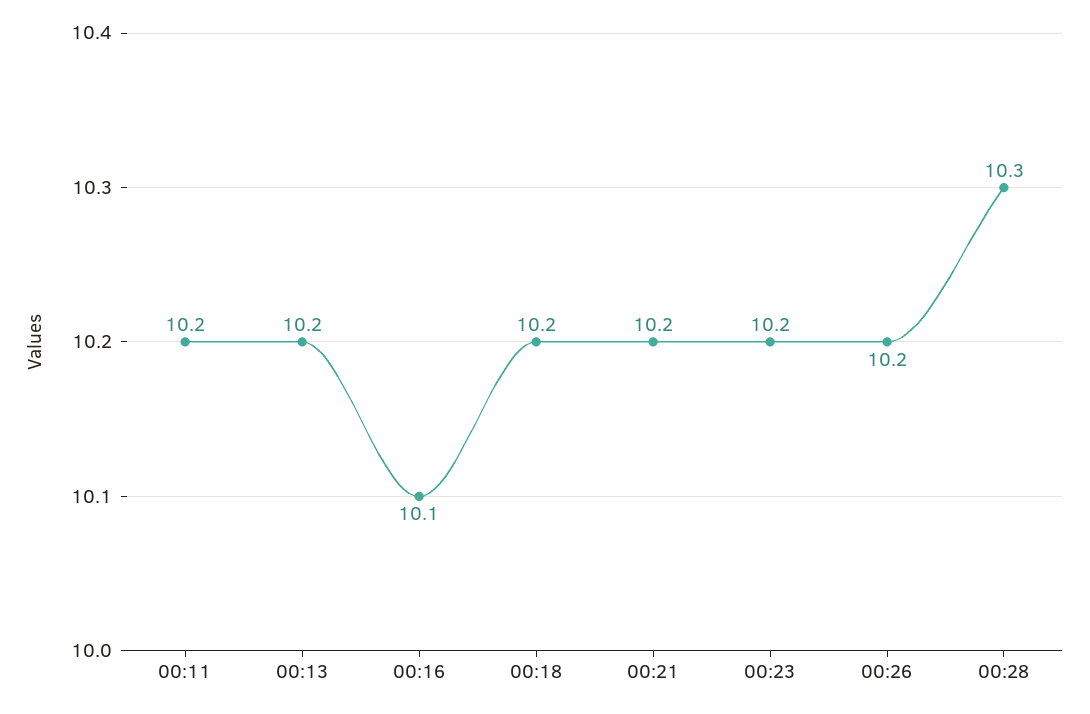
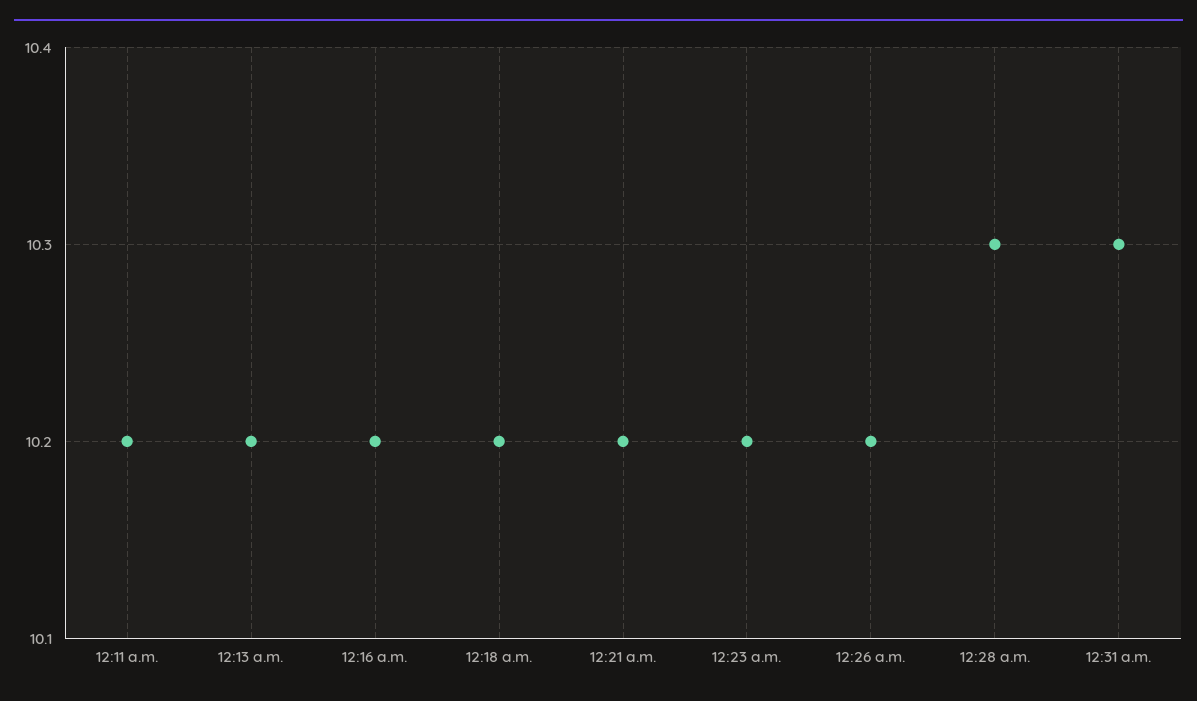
00:16: 10.1 -> 10.2
12:31 a.m.: none -> 10.3

